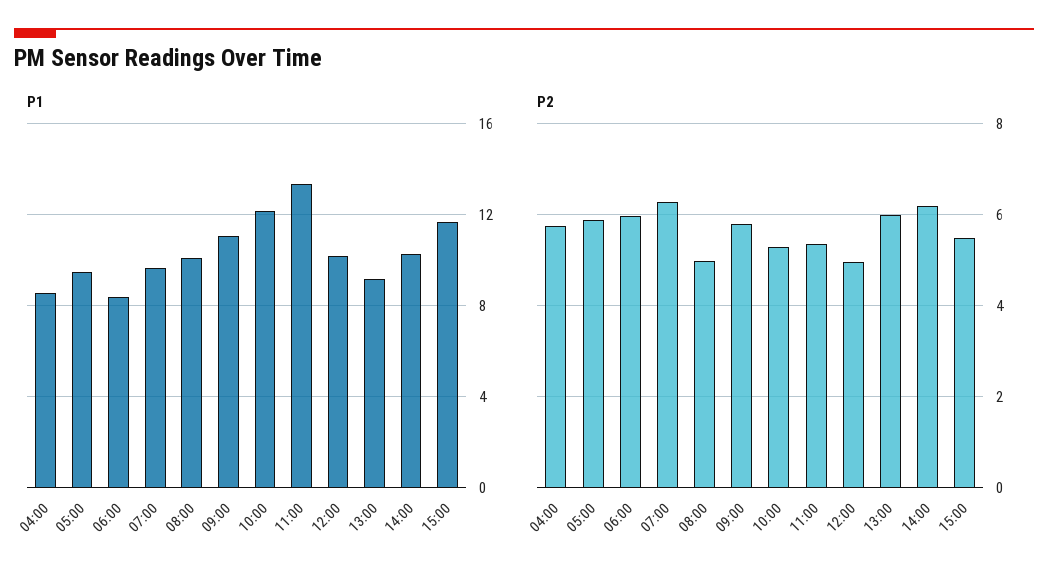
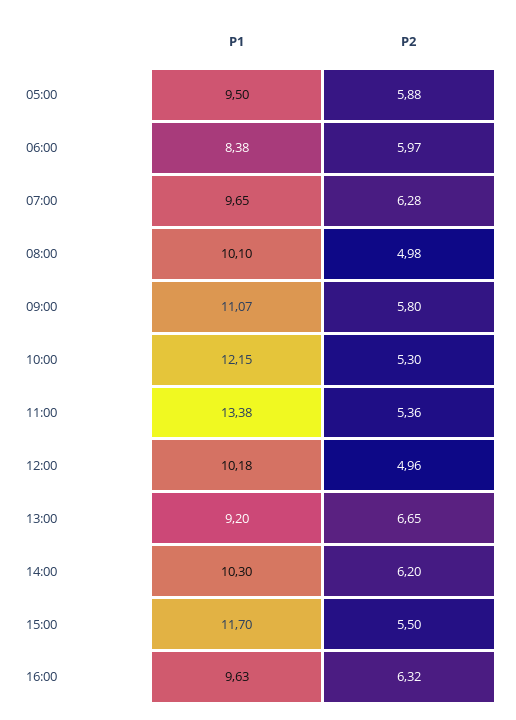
P1, 04:00: 8.5 -> none
P2, 04:00: 5.8 -> none
P2, 13:00: 6 -> 6.65
P1, 16:00: none -> 9.63
P2, 16:00: none -> 6.32

